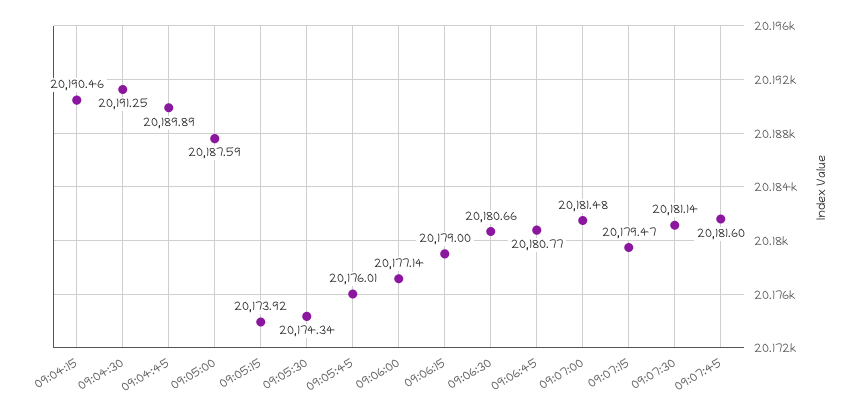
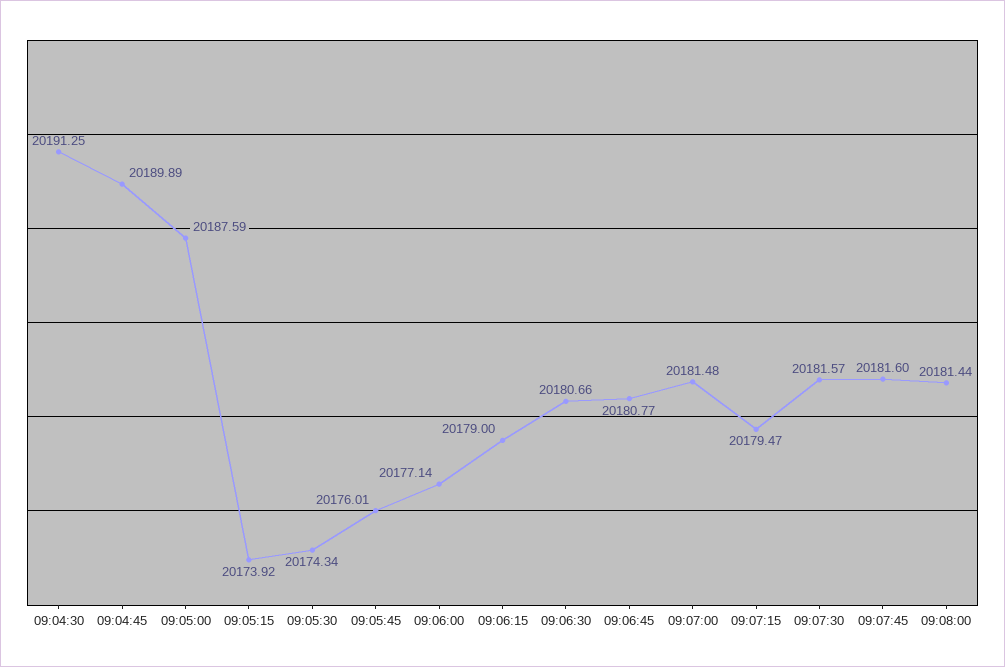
09:04:15: 20190.46 -> none
09:07:30: 20181.14 -> 20181.57
09:08:00: none -> 20181.44

